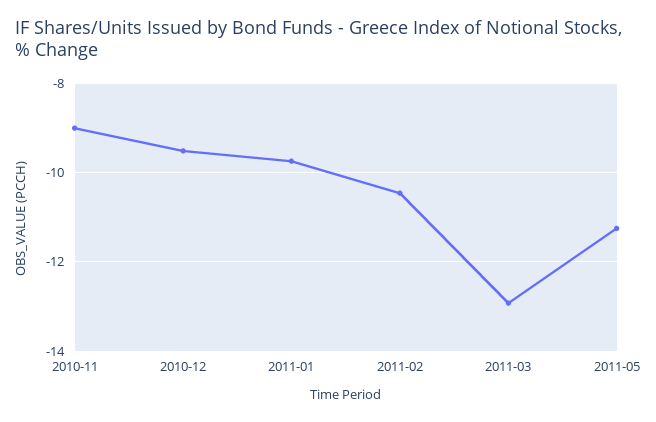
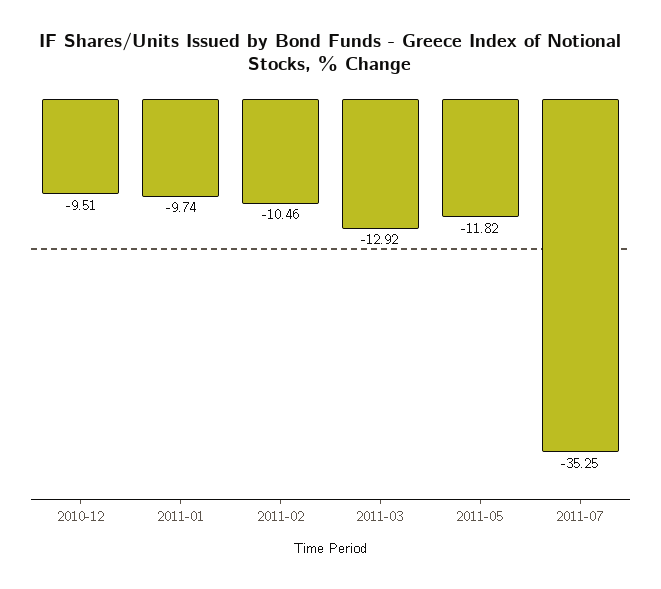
2010-11: -9 -> none
2011-05: -11.2 -> -11.82
2011-07: none -> -35.25

